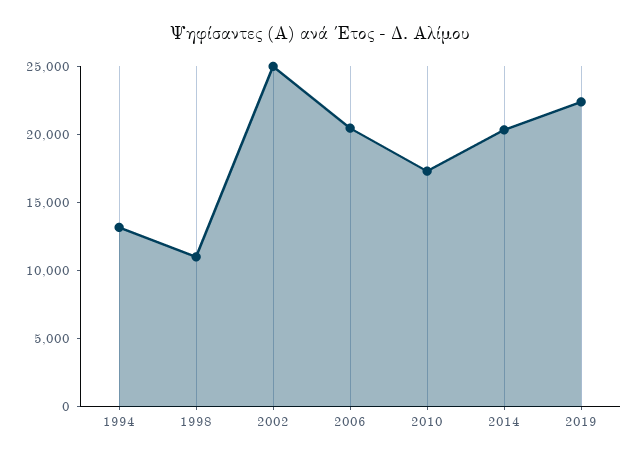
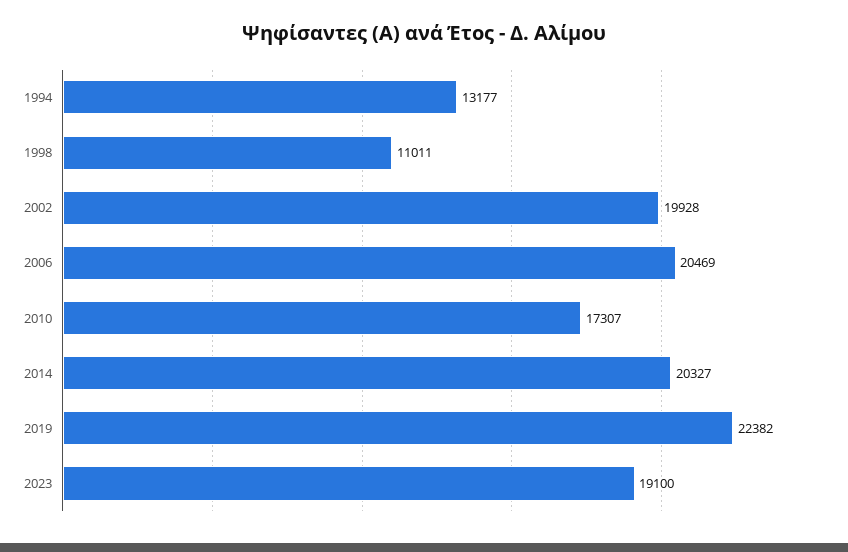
2002: 25000 -> 19928
2023: none -> 19100

